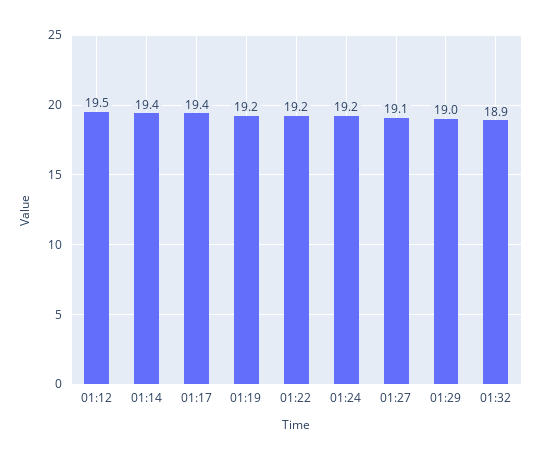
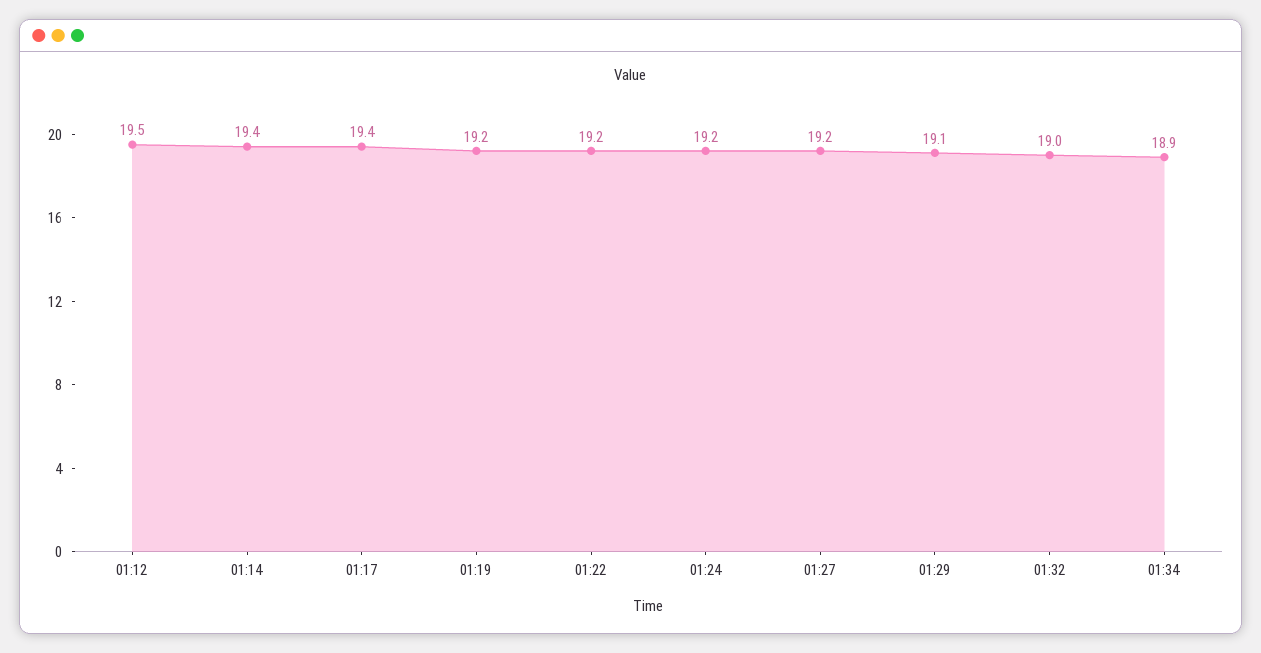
01:27: 19.1 -> 19.2
01:29: 19 -> 19.1
01:32: 18.9 -> 19
01:34: none -> 18.9

